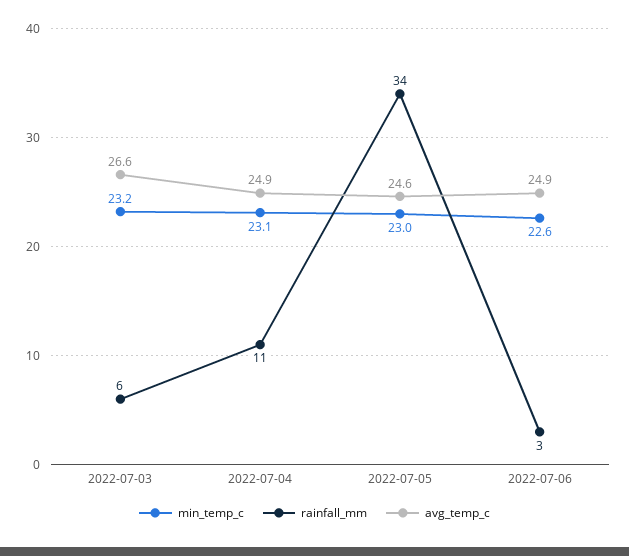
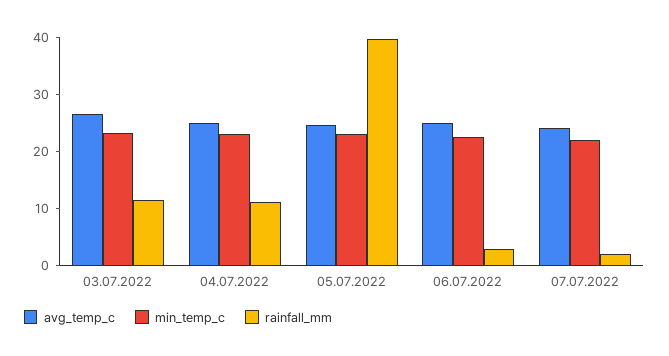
rainfall_mm, 2022-07-03: 6 -> 12
rainfall_mm, 2022-07-05: 34 -> 40
avg_temp_c, 07.07.2022: none -> 24
min_temp_c, 07.07.2022: none -> 22
rainfall_mm, 07.07.2022: none -> 2

